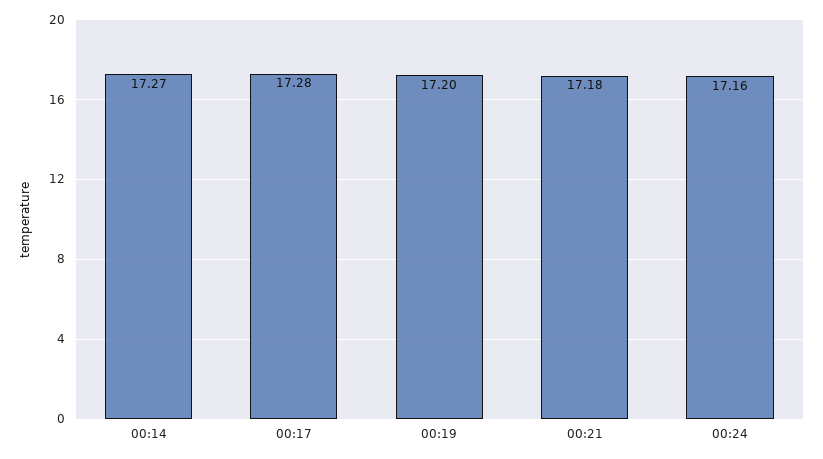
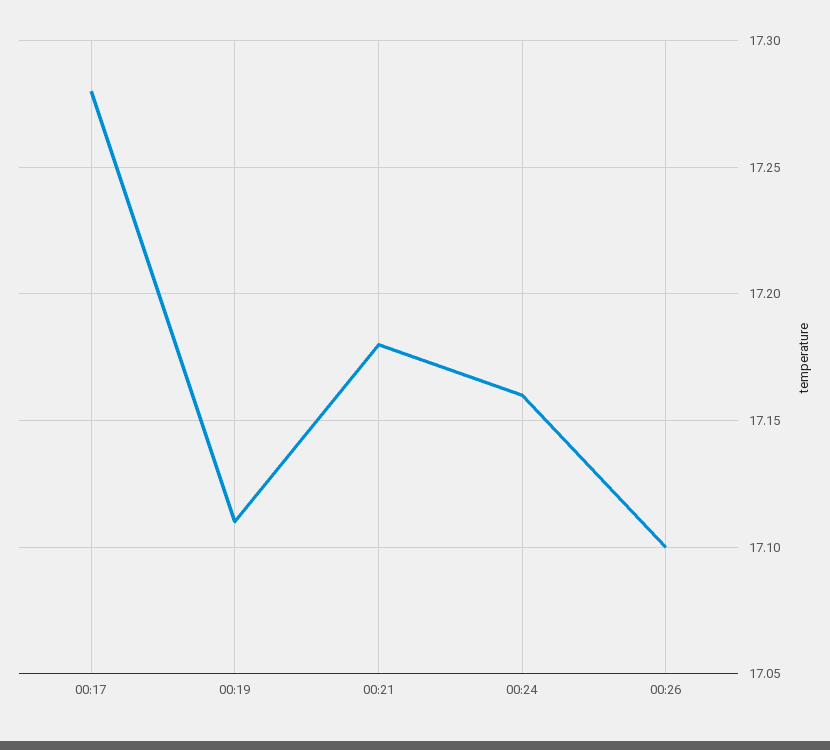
00:14: 17.27 -> none
00:19: 17.2 -> 17.11
00:26: none -> 17.1

